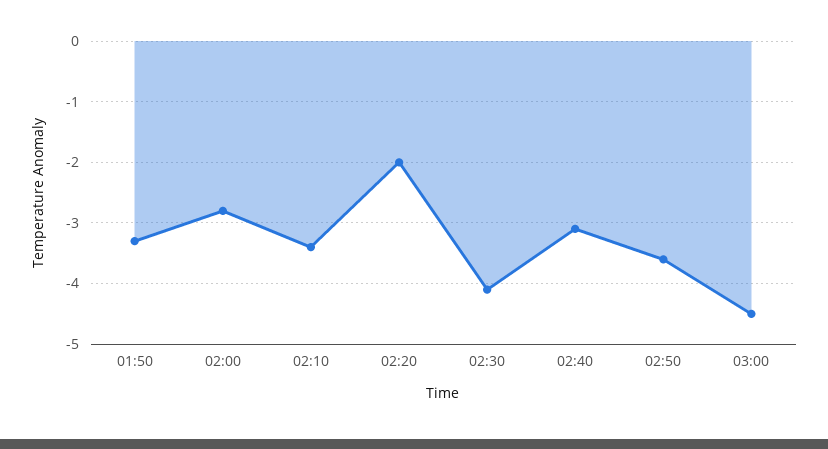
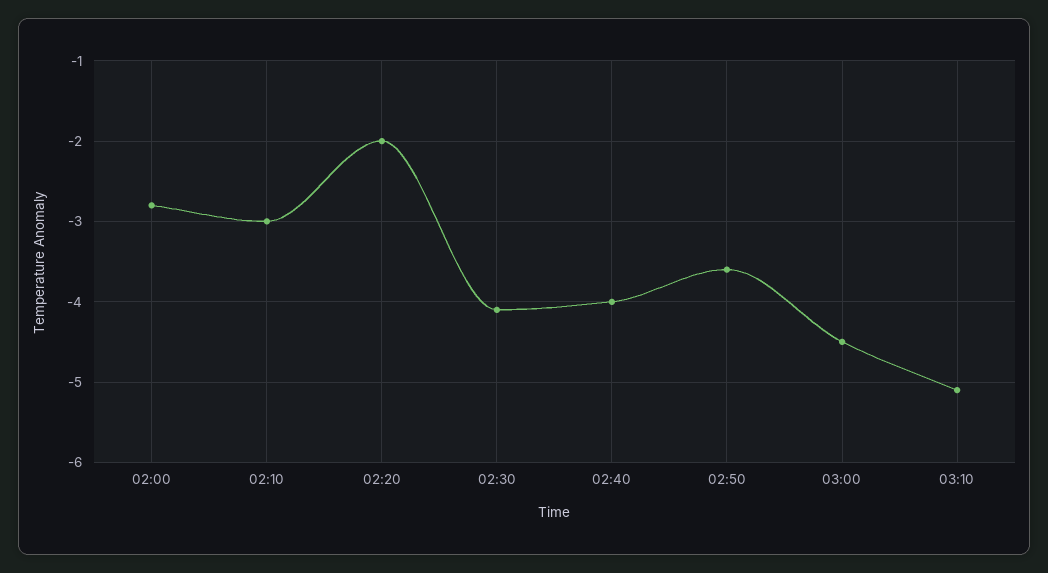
01:50: -3.3 -> none
02:10: -3.4 -> -3
02:40: -3.1 -> -4
03:10: none -> -5.1

